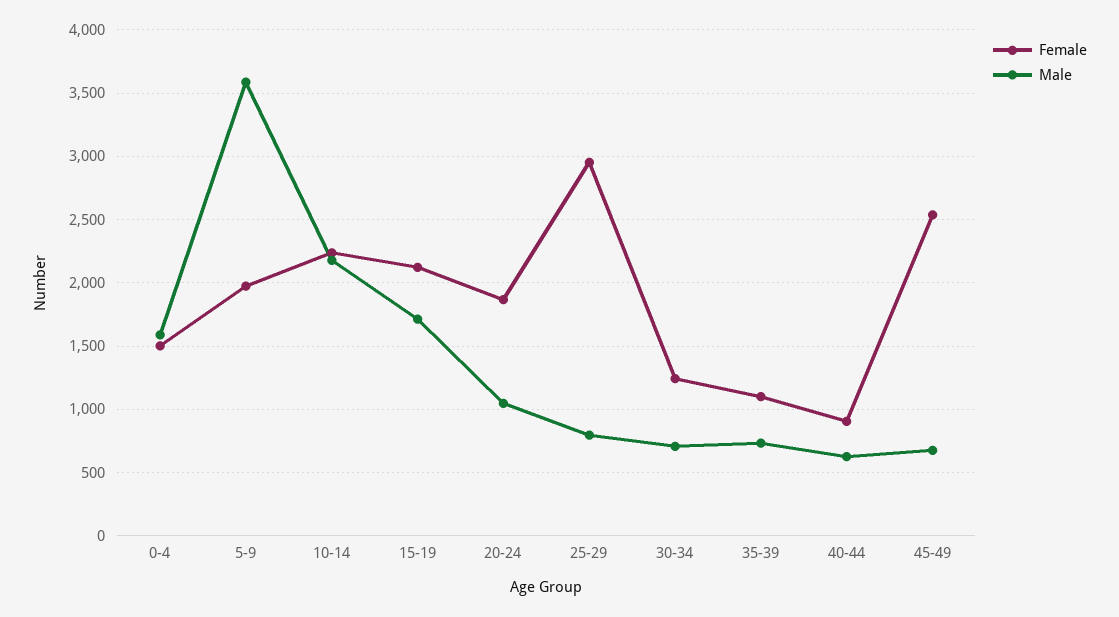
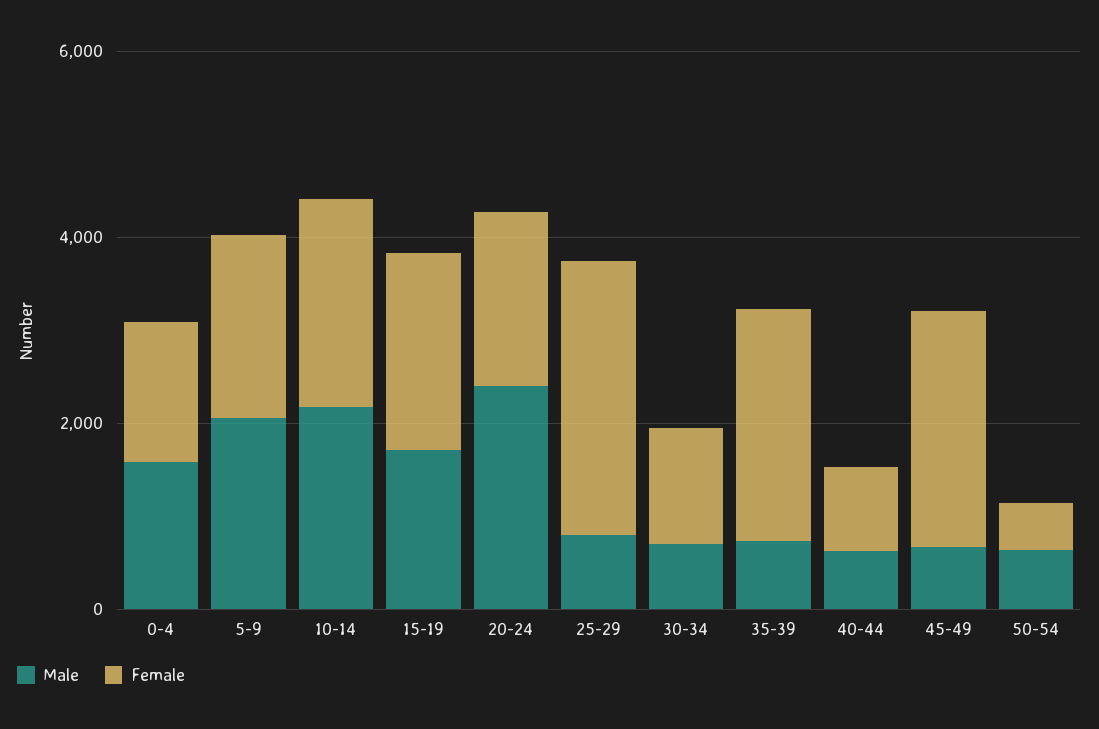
Male, 5-9: 3600 -> 2000
Male, 20-24: 1050 -> 2500
Female, 35-39: 1100 -> 2500
Male, 50-54: none -> 500
Female, 50-54: none -> 500

